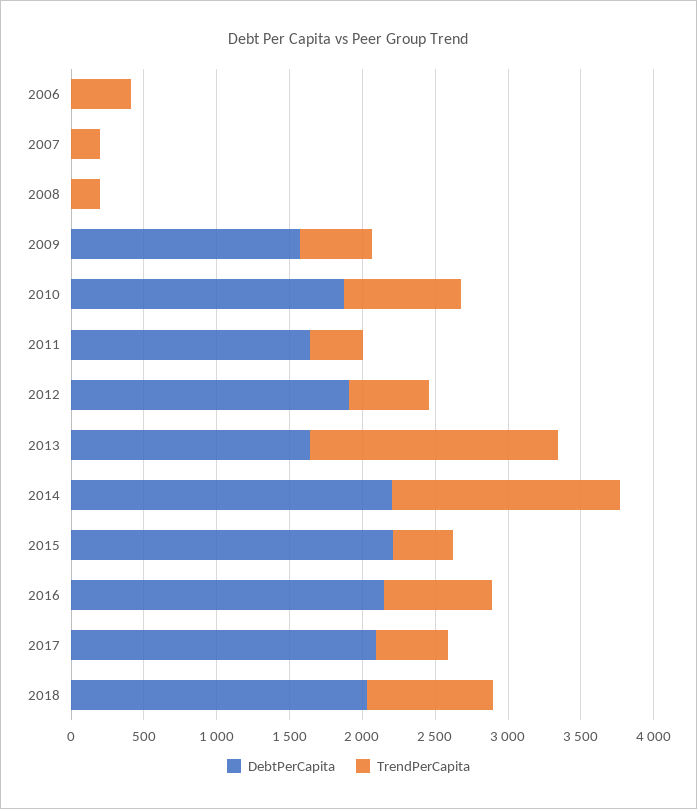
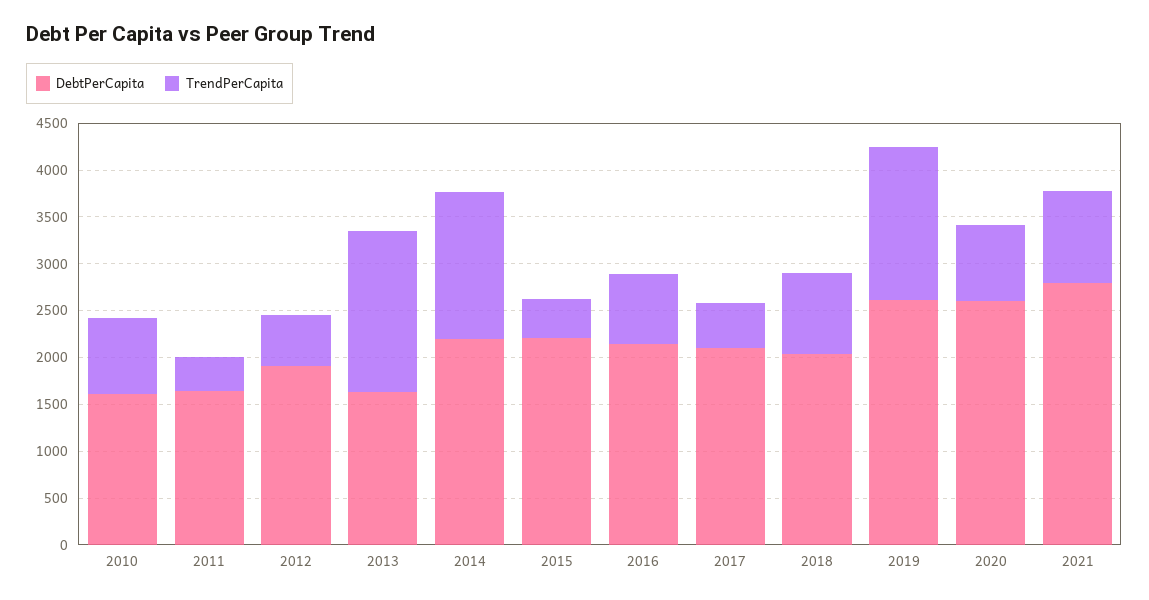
DebtPerCapita, 2006: 0 -> none
TrendPerCapita, 2006: 400 -> none
DebtPerCapita, 2007: 0 -> none
TrendPerCapita, 2007: 200 -> none
DebtPerCapita, 2008: 0 -> none
TrendPerCapita, 2008: 200 -> none
DebtPerCapita, 2009: 1600 -> none
TrendPerCapita, 2009: 500 -> none
DebtPerCapita, 2010: 1900 -> 1600
DebtPerCapita, 2019: none -> 2600
TrendPerCapita, 2019: none -> 1600
DebtPerCapita, 2020: none -> 2600
TrendPerCapita, 2020: none -> 800
DebtPerCapita, 2021: none -> 2800
TrendPerCapita, 2021: none -> 1000

